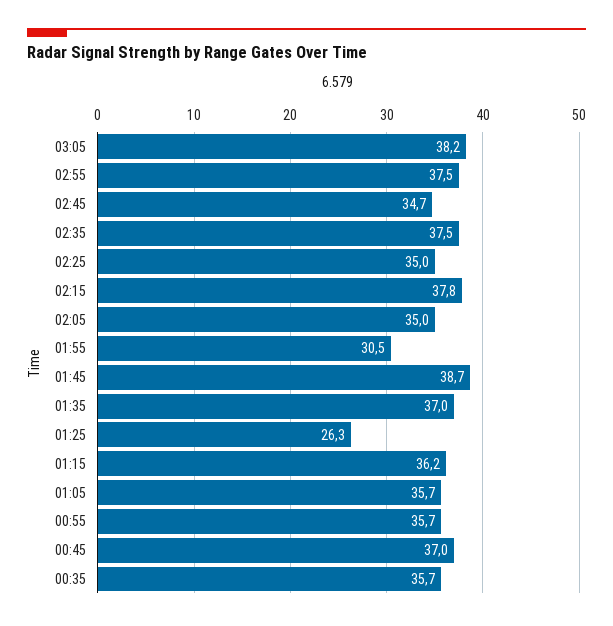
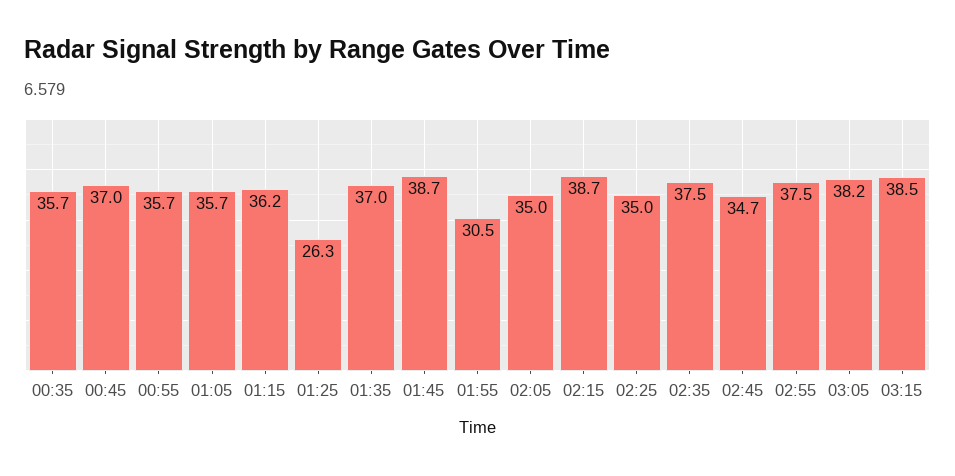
02:15: 37.8 -> 38.7
03:15: none -> 38.5

